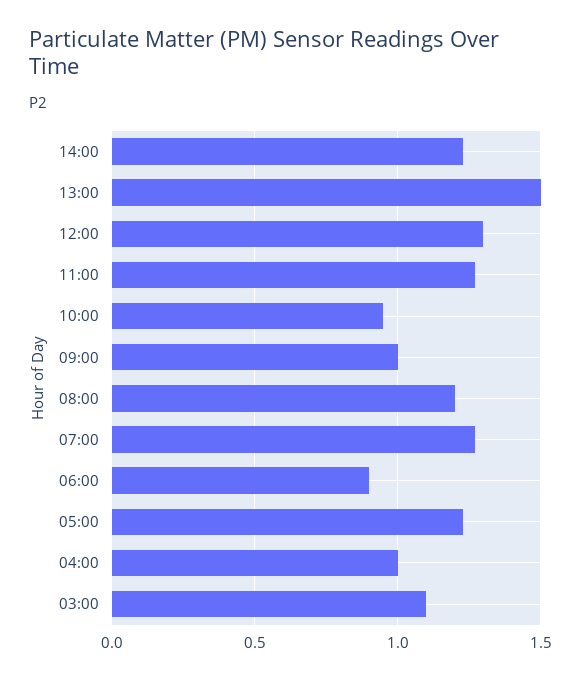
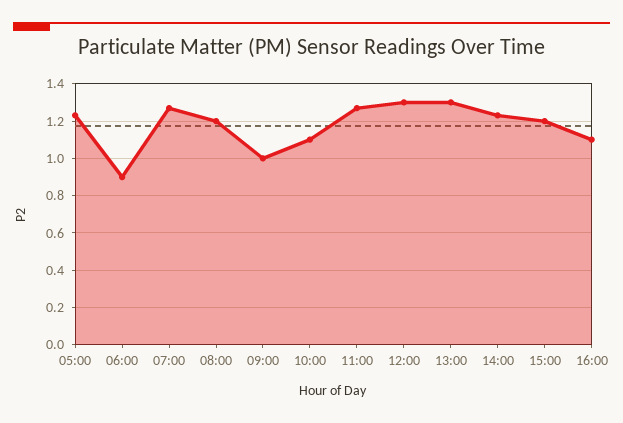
13:00: 1.5 -> 1.3
10:00: 0.95 -> 1.1
04:00: 1 -> none
03:00: 1.1 -> none
15:00: none -> 1.2
16:00: none -> 1.1

